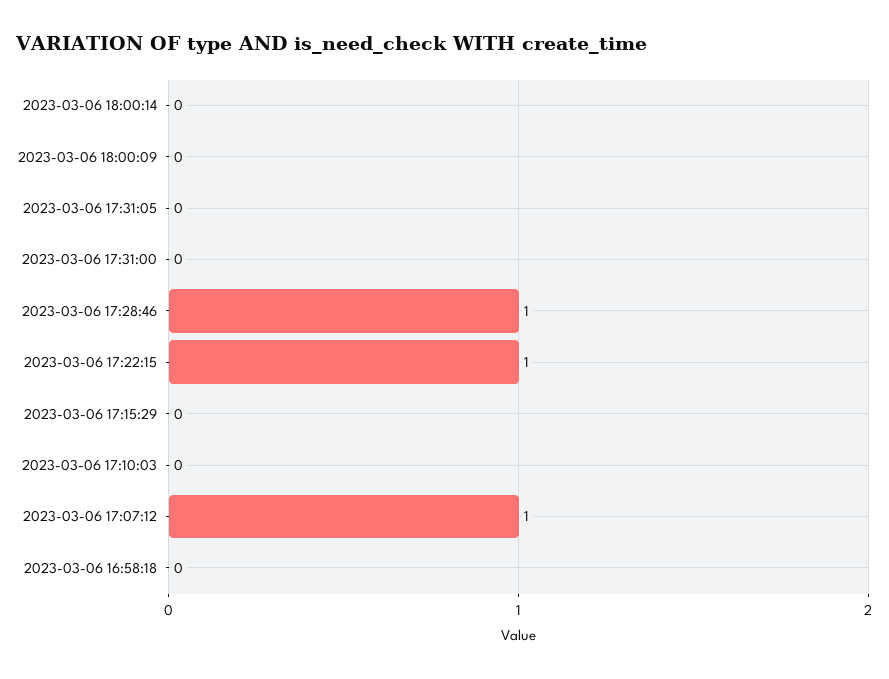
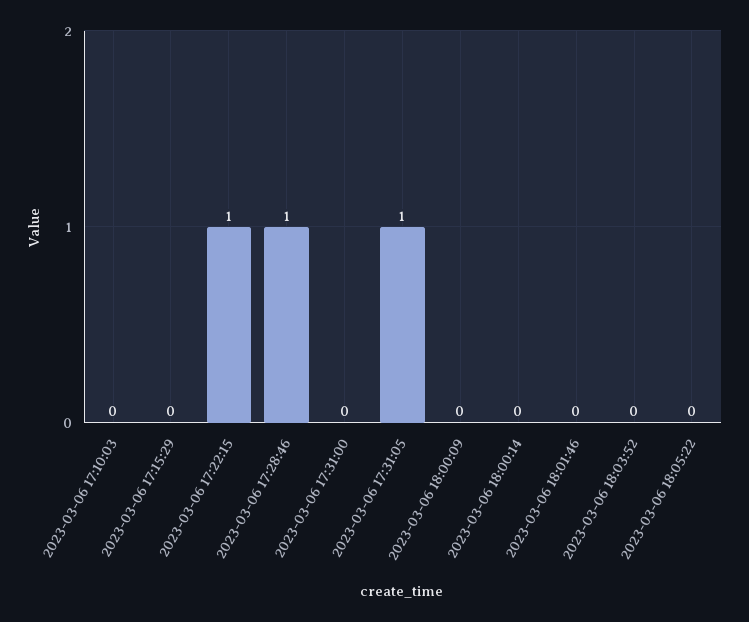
2023-03-06 17:31:05: 0 -> 1
2023-03-06 17:07:12: 1 -> none
2023-03-06 16:58:18: 0 -> none
2023-03-06 18:01:46: none -> 0
2023-03-06 18:03:52: none -> 0
2023-03-06 18:05:22: none -> 0

